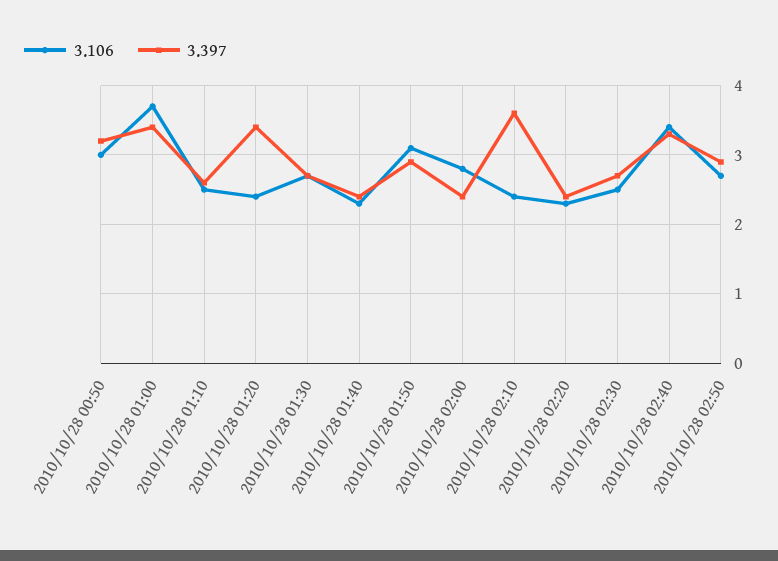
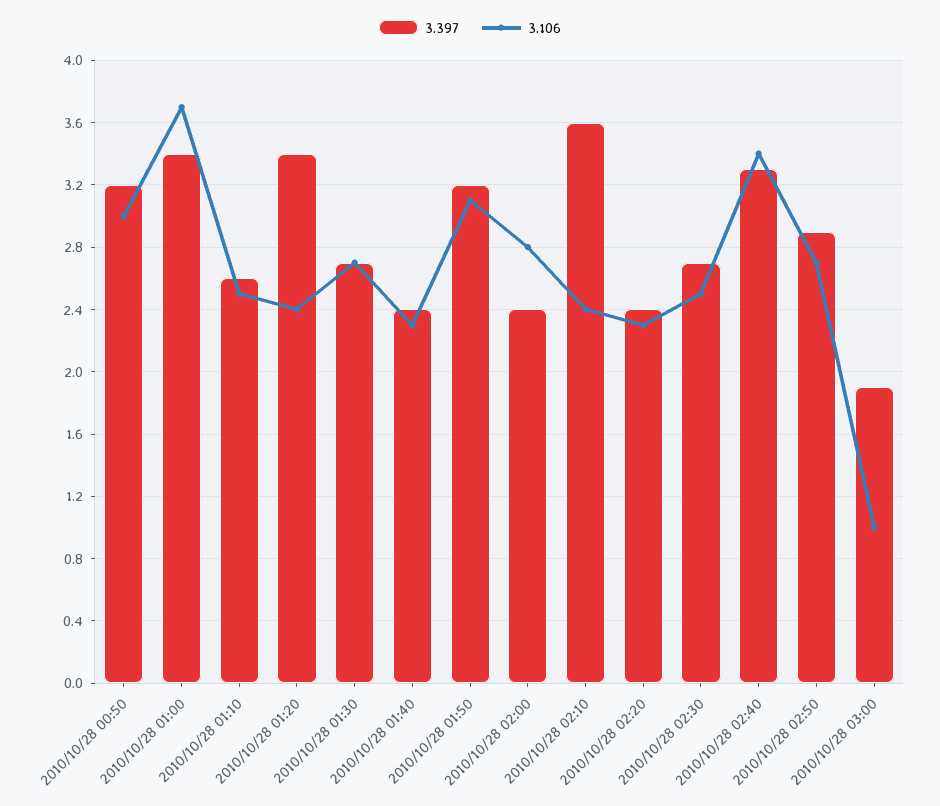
3.397, 2010/10/28 01:50: 2.9 -> 3.2
3.397, 2010/10/28 03:00: none -> 1.9
3.106, 2010/10/28 03:00: none -> 1

